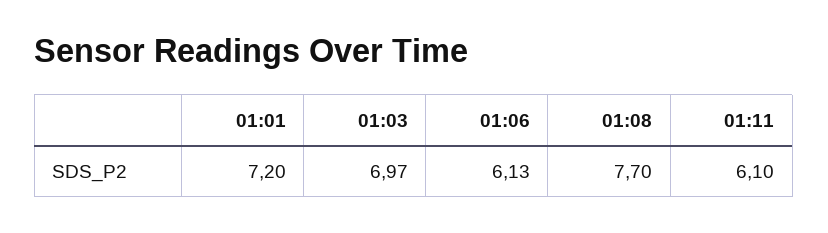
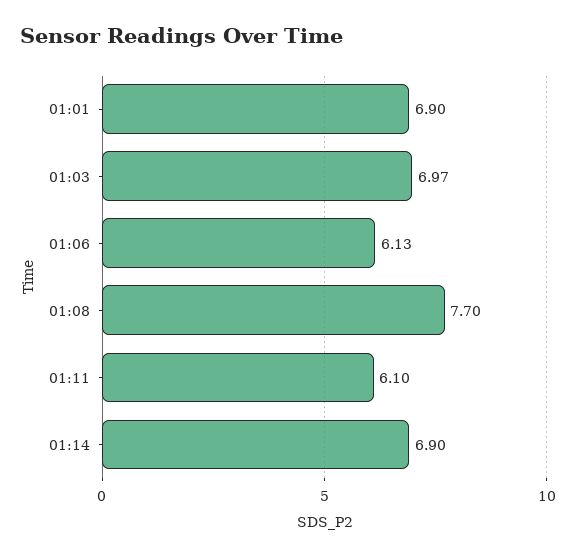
01:01: 7.2 -> 6.9
01:14: none -> 6.9

